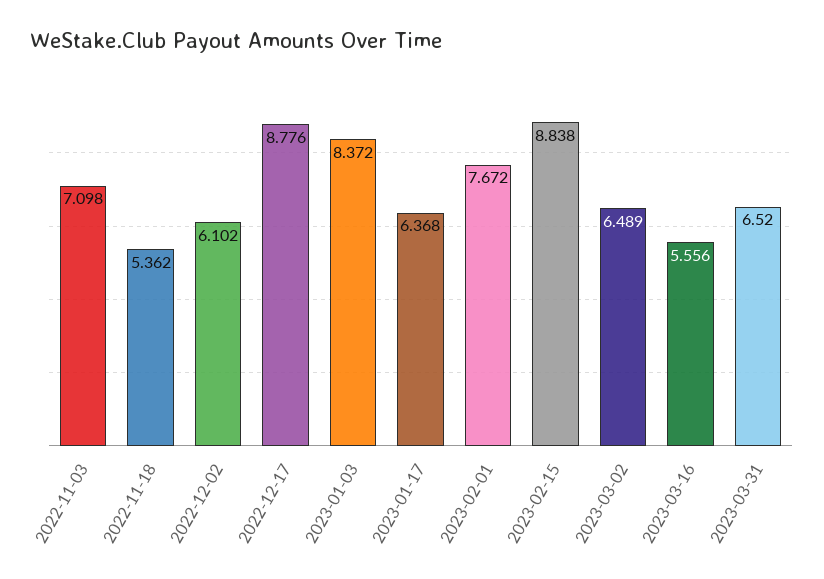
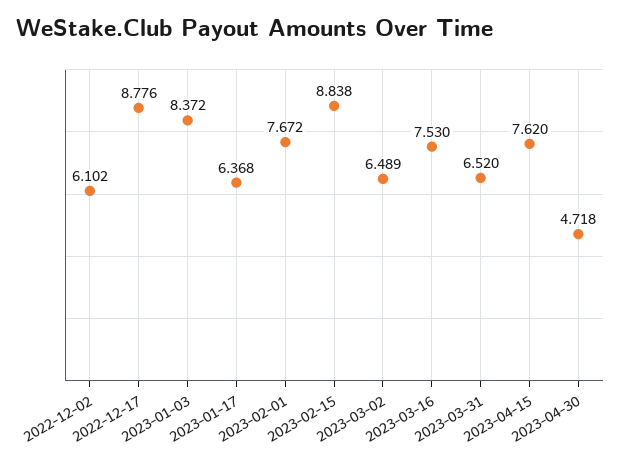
2022-11-03: 7.098 -> none
2022-11-18: 5.362 -> none
2023-03-16: 5.556 -> 7.53
2023-04-15: none -> 7.62
2023-04-30: none -> 4.718

